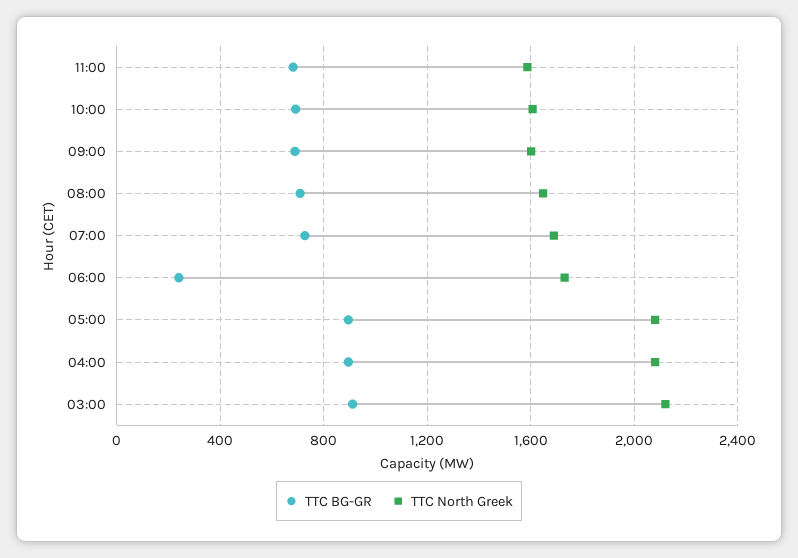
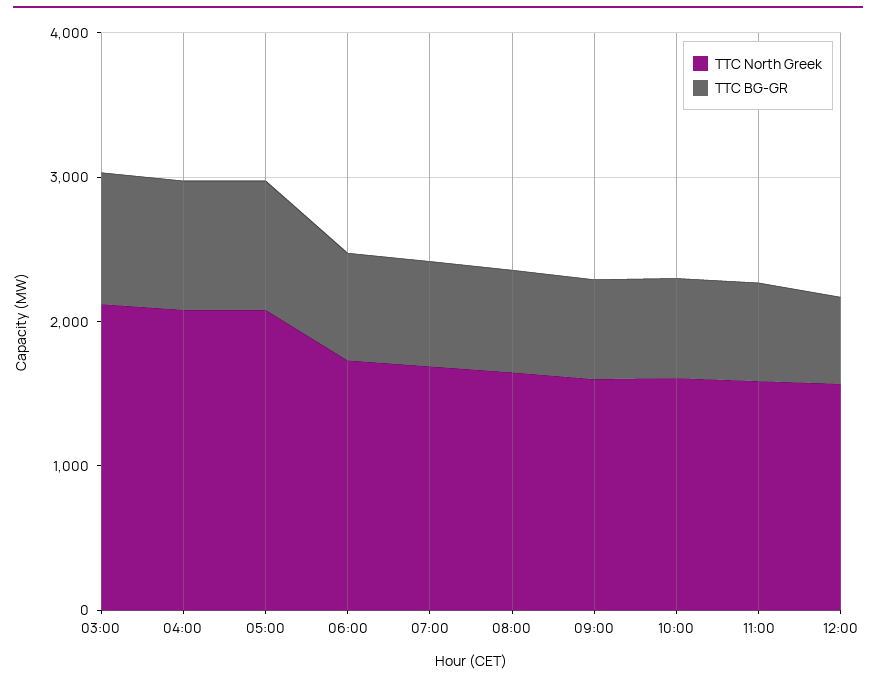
TTC BG-GR, 06:00: 250 -> 800
TTC North Greek, 12:00: none -> 1600
TTC BG-GR, 12:00: none -> 600

